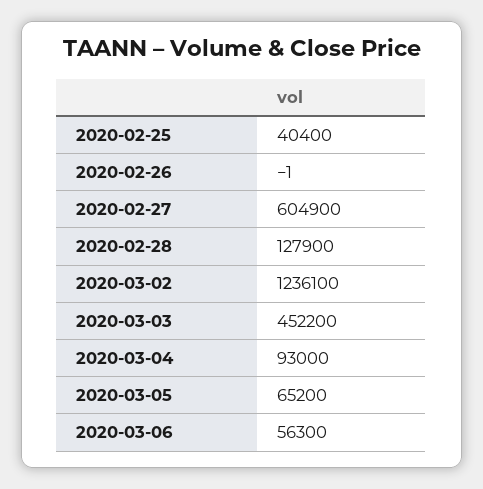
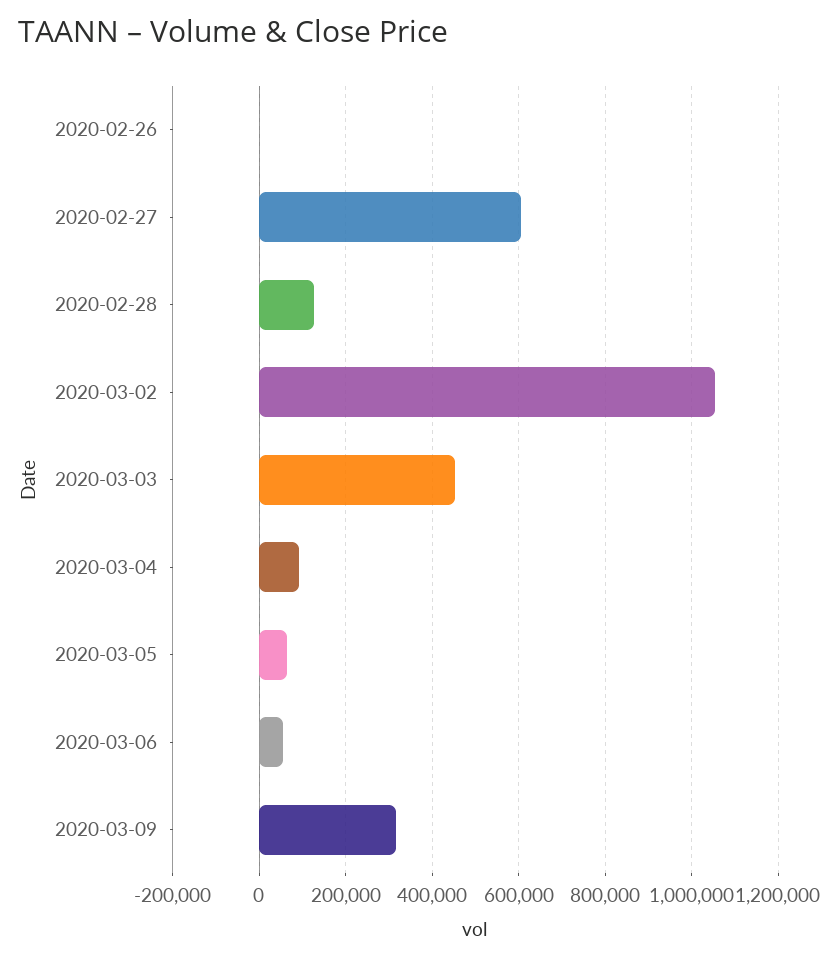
2020-02-25: 40400 -> none
2020-03-02: 1236100 -> 1060000
2020-03-09: none -> 320000

